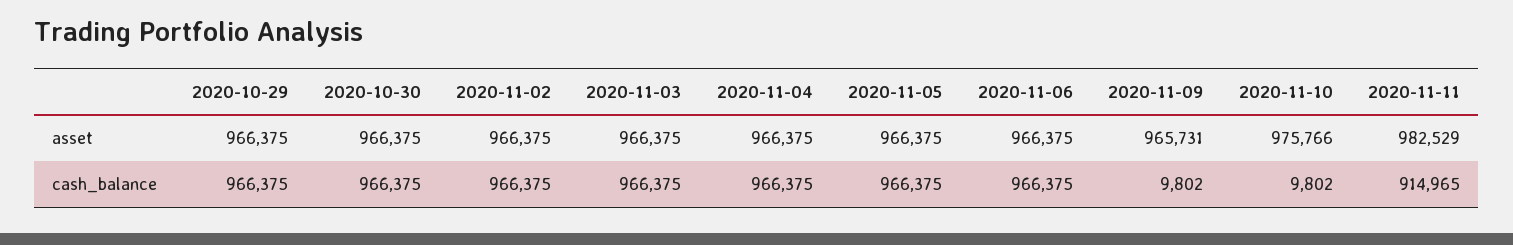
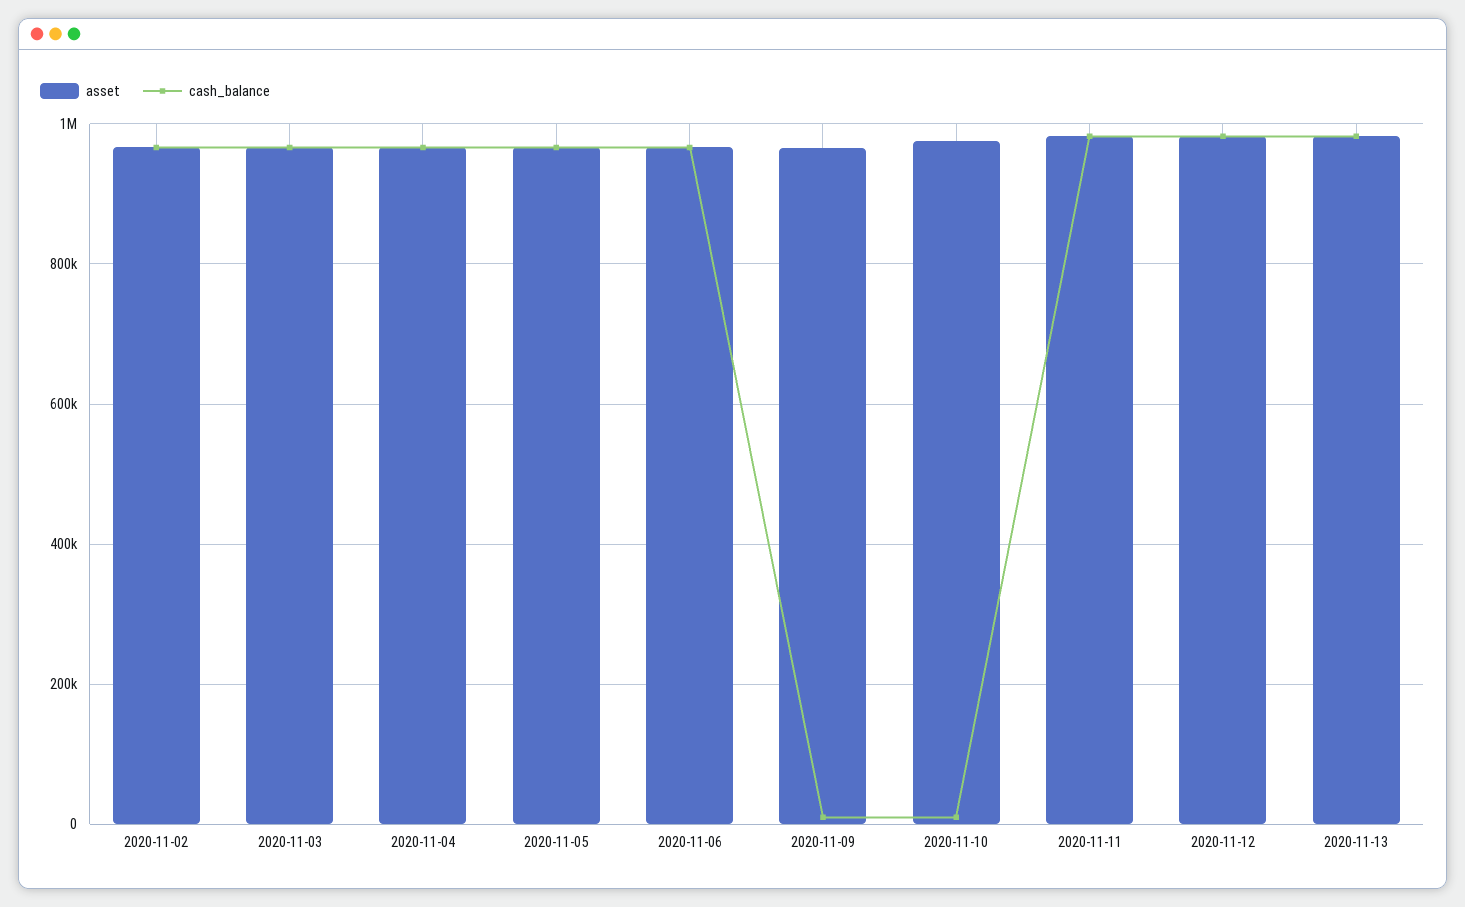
asset, 2020-10-29: 966375 -> none
asset, 2020-10-30: 966375 -> none
cash_balance, 2020-10-29: 966375 -> none
cash_balance, 2020-10-30: 966375 -> none
cash_balance, 2020-11-11: 914965 -> 980000
asset, 2020-11-12: none -> 980000
cash_balance, 2020-11-12: none -> 980000
asset, 2020-11-13: none -> 980000
cash_balance, 2020-11-13: none -> 980000

